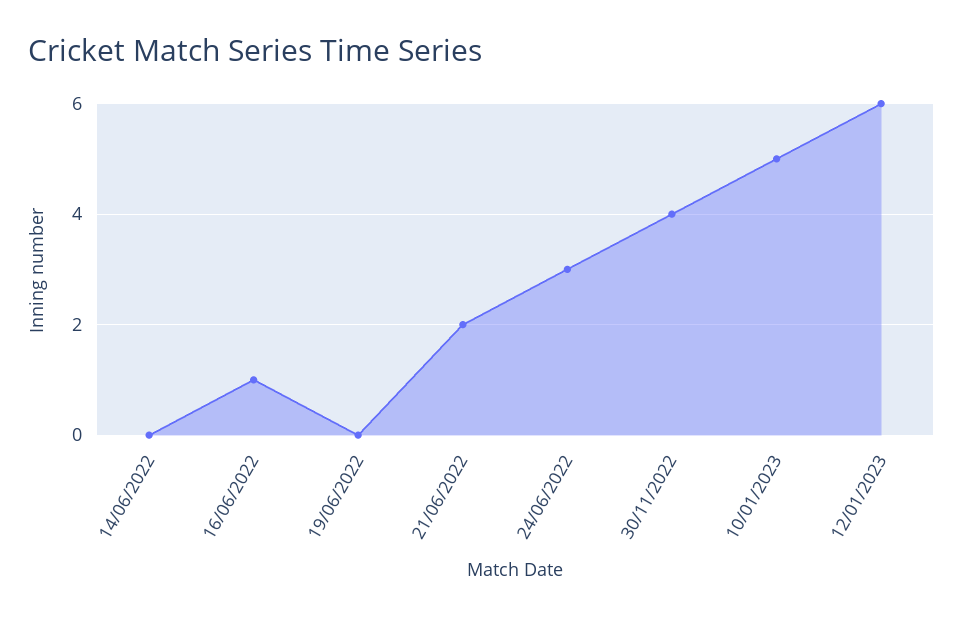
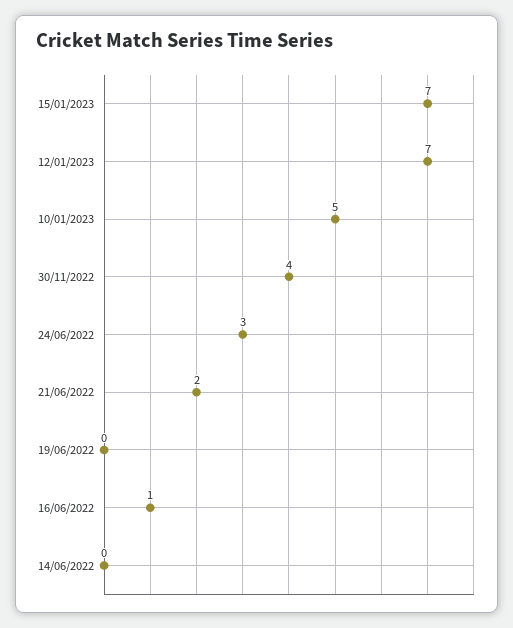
12/01/2023: 6 -> 7
15/01/2023: none -> 7

